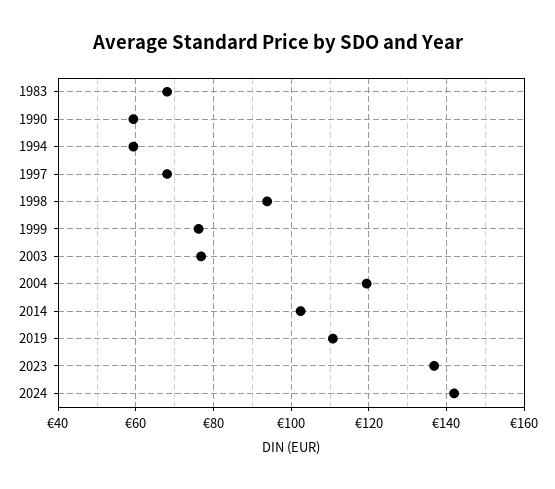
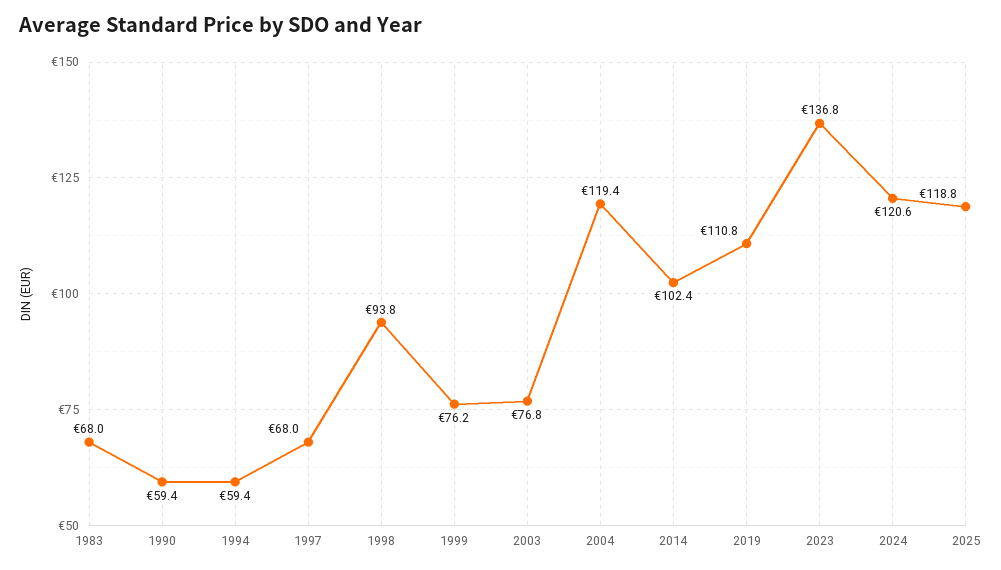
2024: 142 -> 120.6
2025: none -> 118.8

